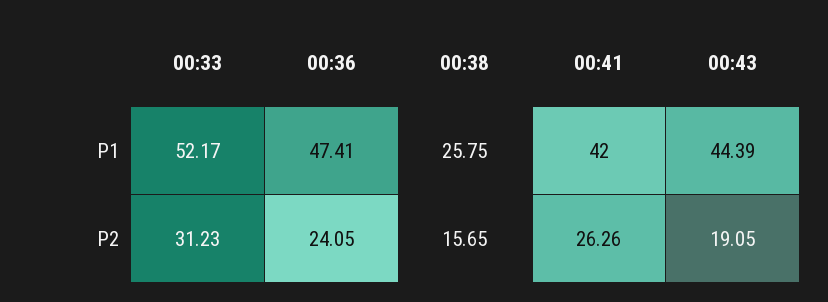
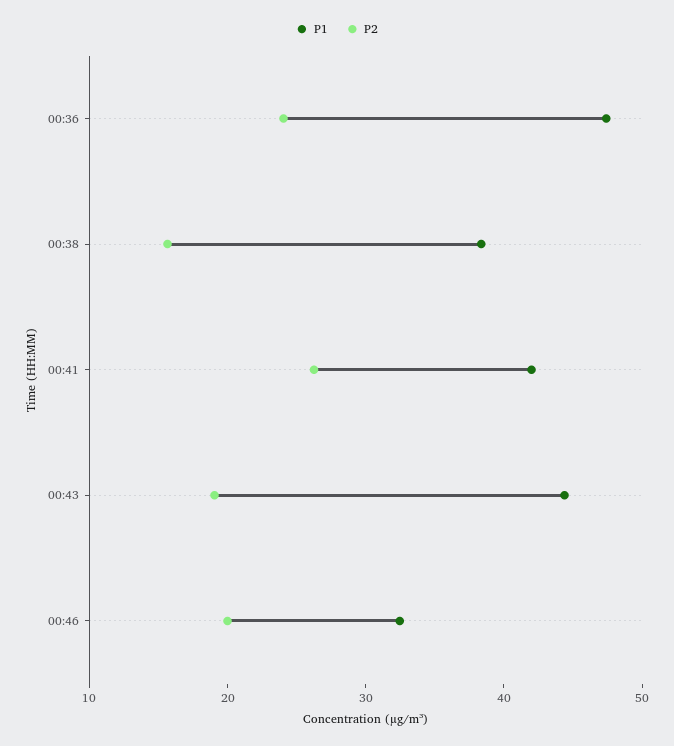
P1, 00:33: 52.17 -> none
P1, 00:38: 25.75 -> 38
P2, 00:33: 31.23 -> none
P1, 00:46: none -> 32
P2, 00:46: none -> 20

